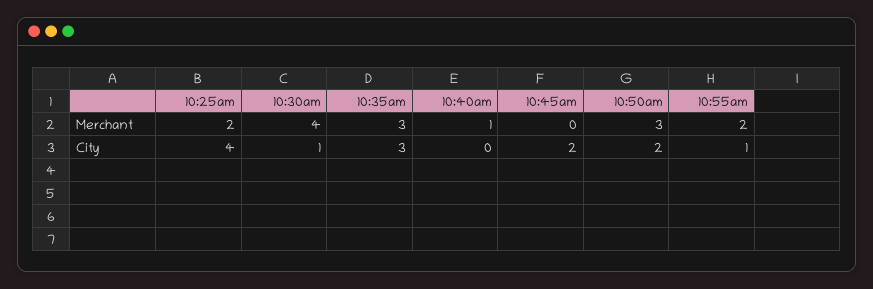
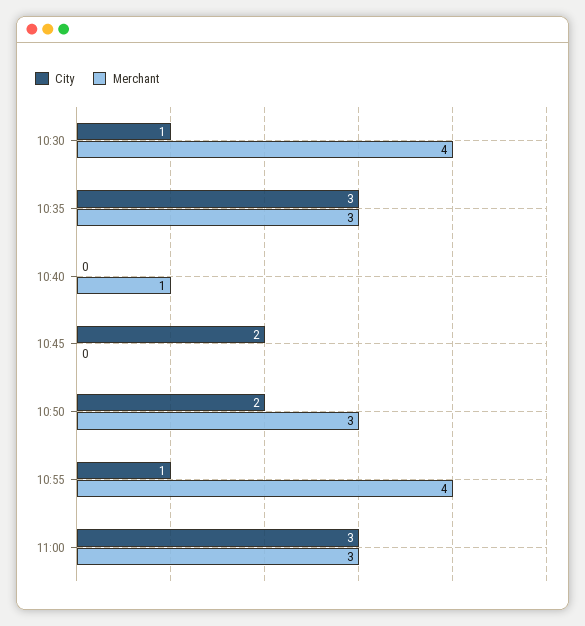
Merchant, 10:25am: 2 -> none
Merchant, 10:55am: 2 -> 4
City, 10:25am: 4 -> none
City, 11:00: none -> 3
Merchant, 11:00: none -> 3

